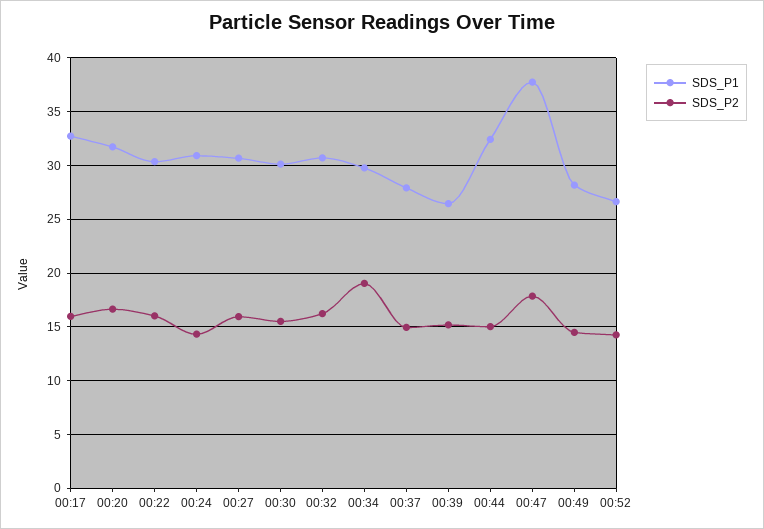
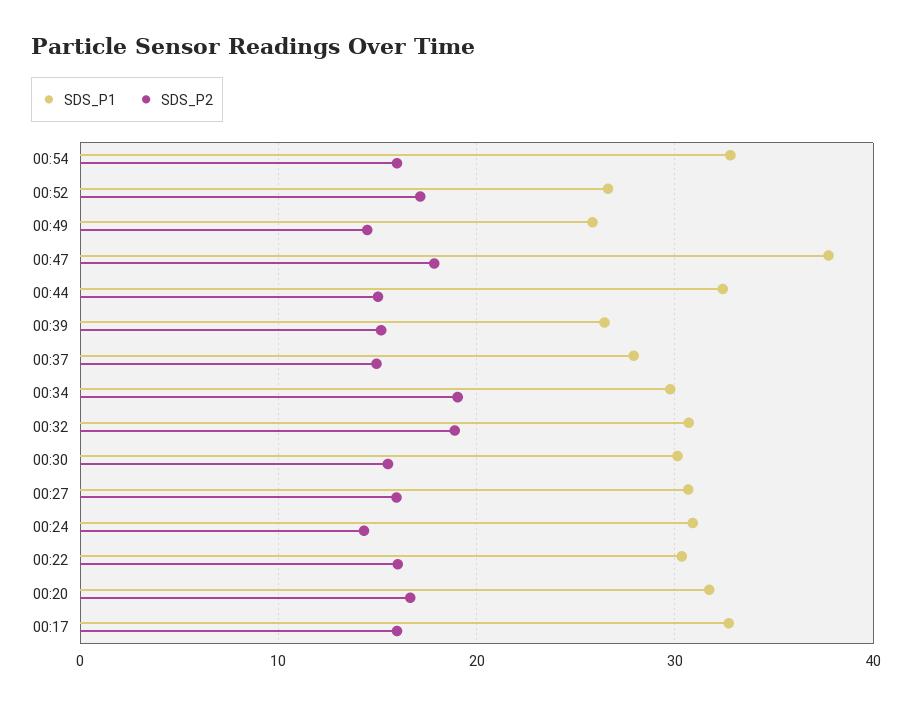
SDS_P2, 00:32: 16 -> 19
SDS_P1, 00:49: 28 -> 26
SDS_P2, 00:52: 14 -> 17
SDS_P1, 00:54: none -> 33
SDS_P2, 00:54: none -> 16

